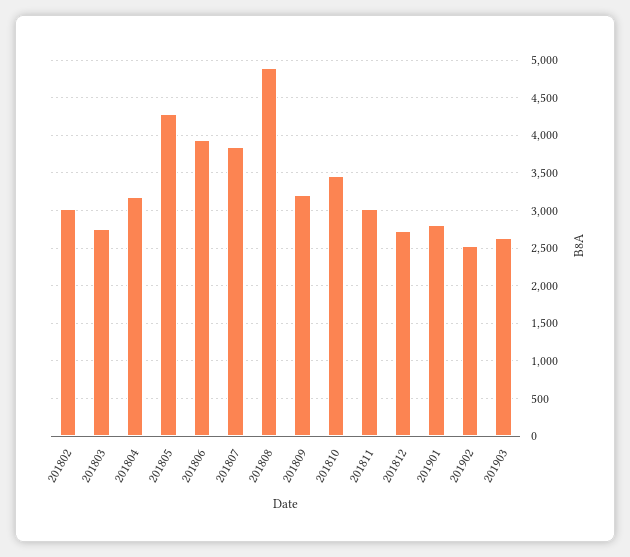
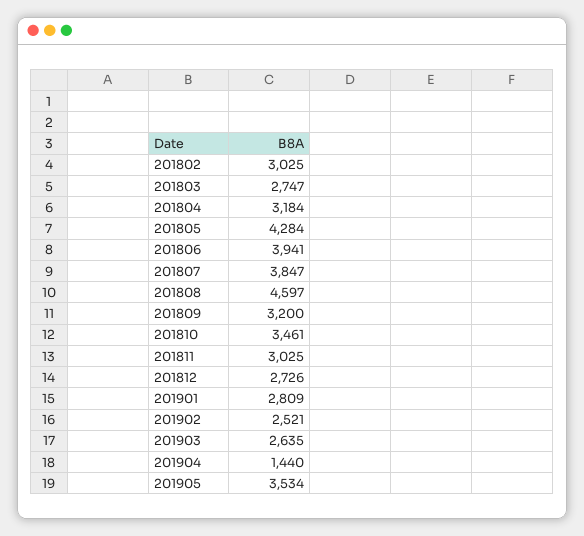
201808: 4900 -> 4597
201904: none -> 1440
201905: none -> 3534

